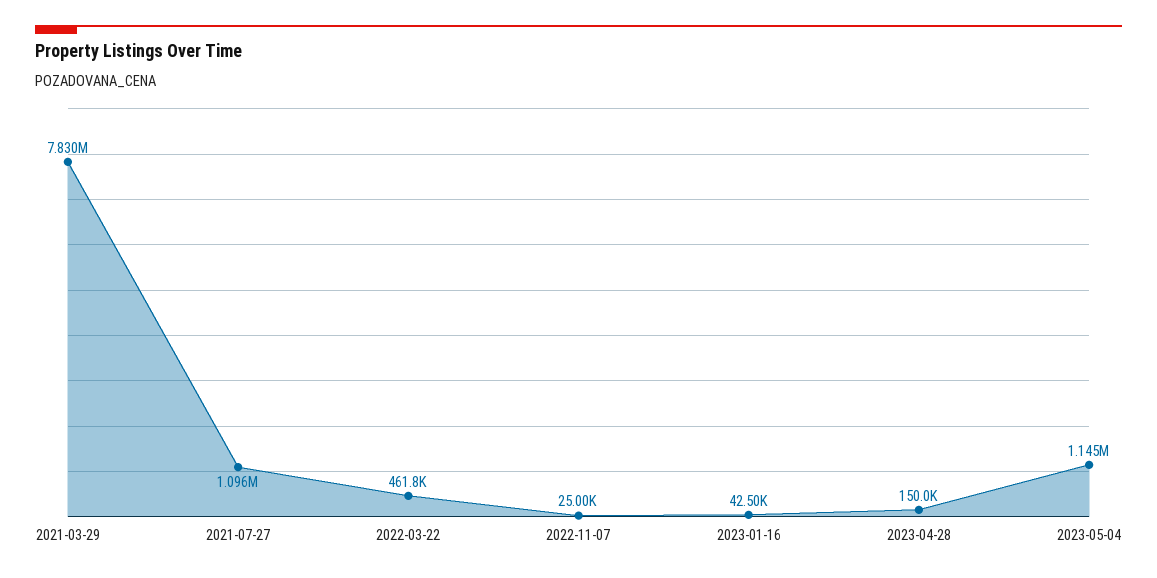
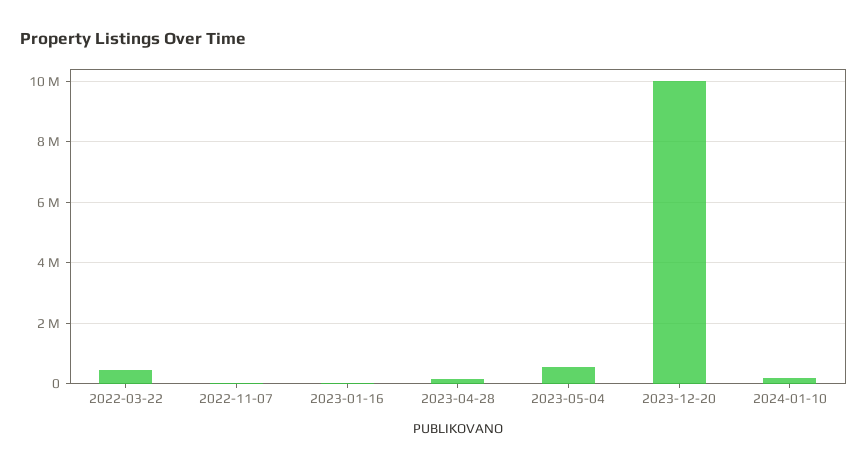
2021-03-29: 7830000 -> none
2021-07-27: 1096000 -> none
2023-05-04: 1145000 -> 600000
2023-12-20: none -> 10000000
2024-01-10: none -> 200000

